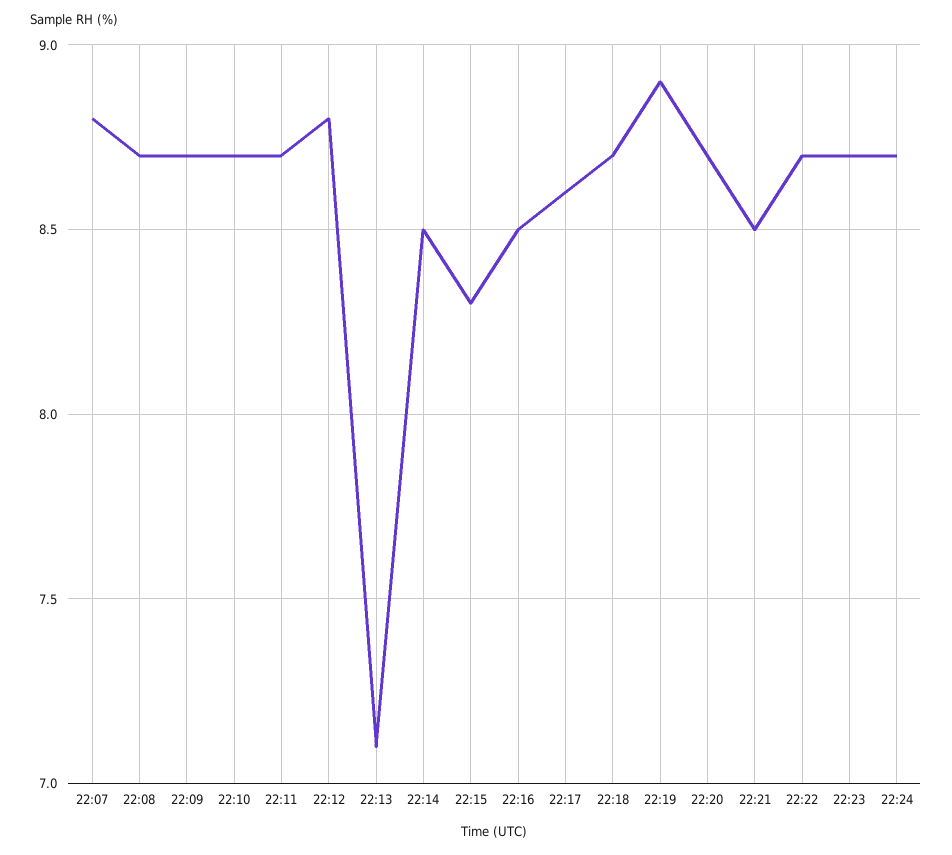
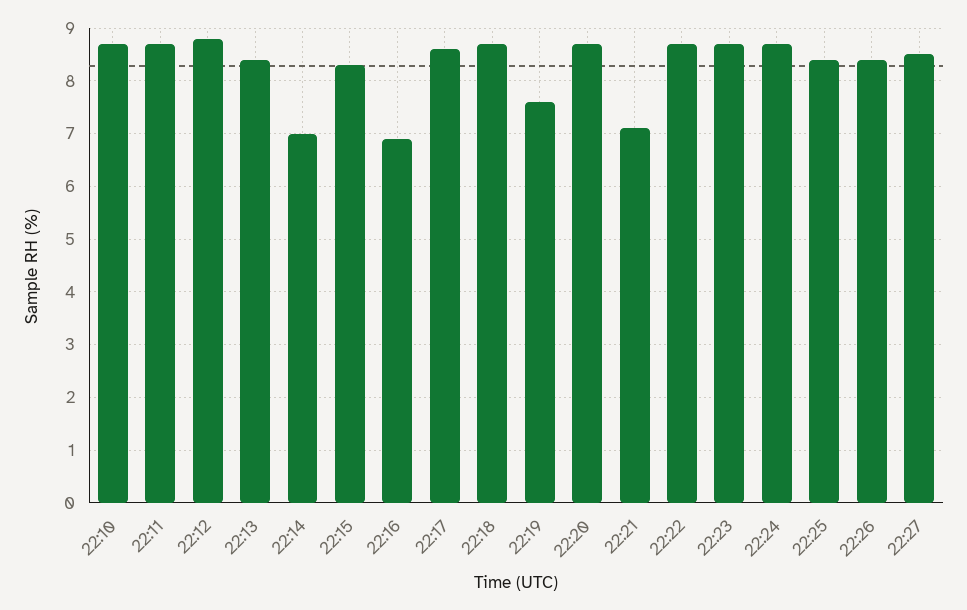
22:07: 8.8 -> none
22:08: 8.7 -> none
22:09: 8.7 -> none
22:13: 7.1 -> 8.5
22:14: 8.5 -> 7
22:16: 8.5 -> 7
22:19: 8.9 -> 7.5
22:21: 8.5 -> 7
22:25: none -> 8.5
22:26: none -> 8.5
22:27: none -> 8.5

